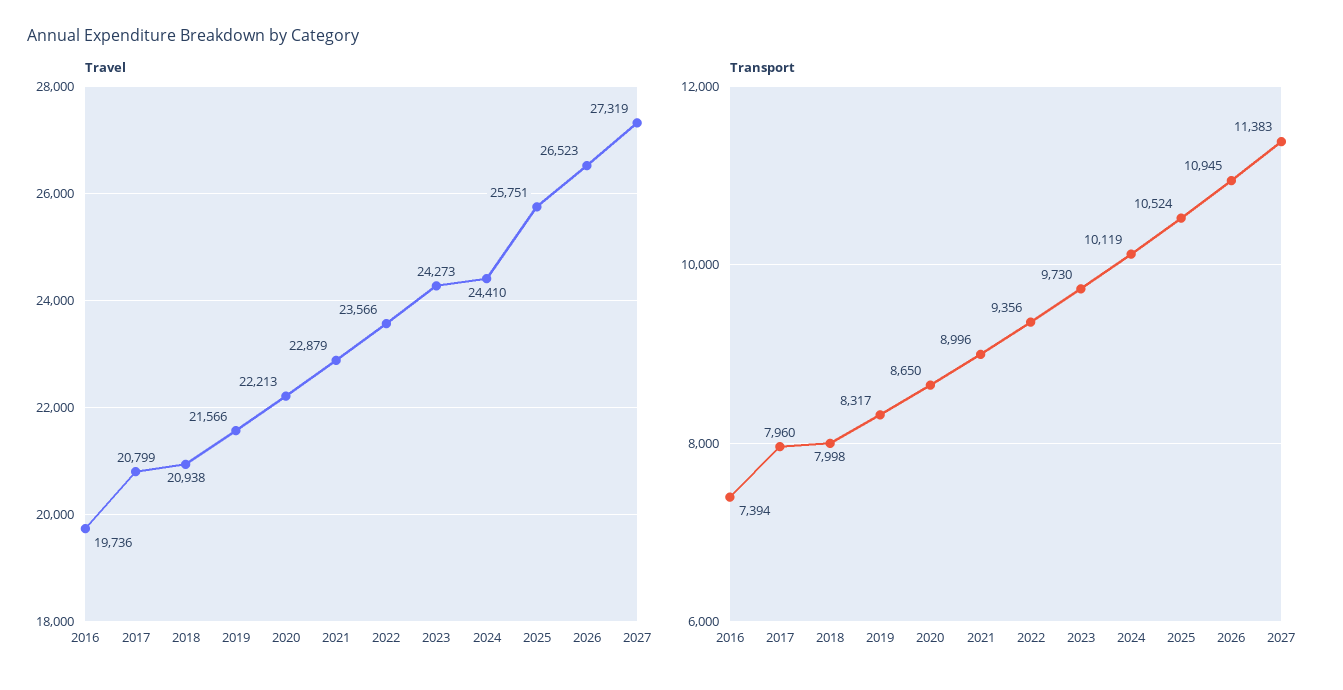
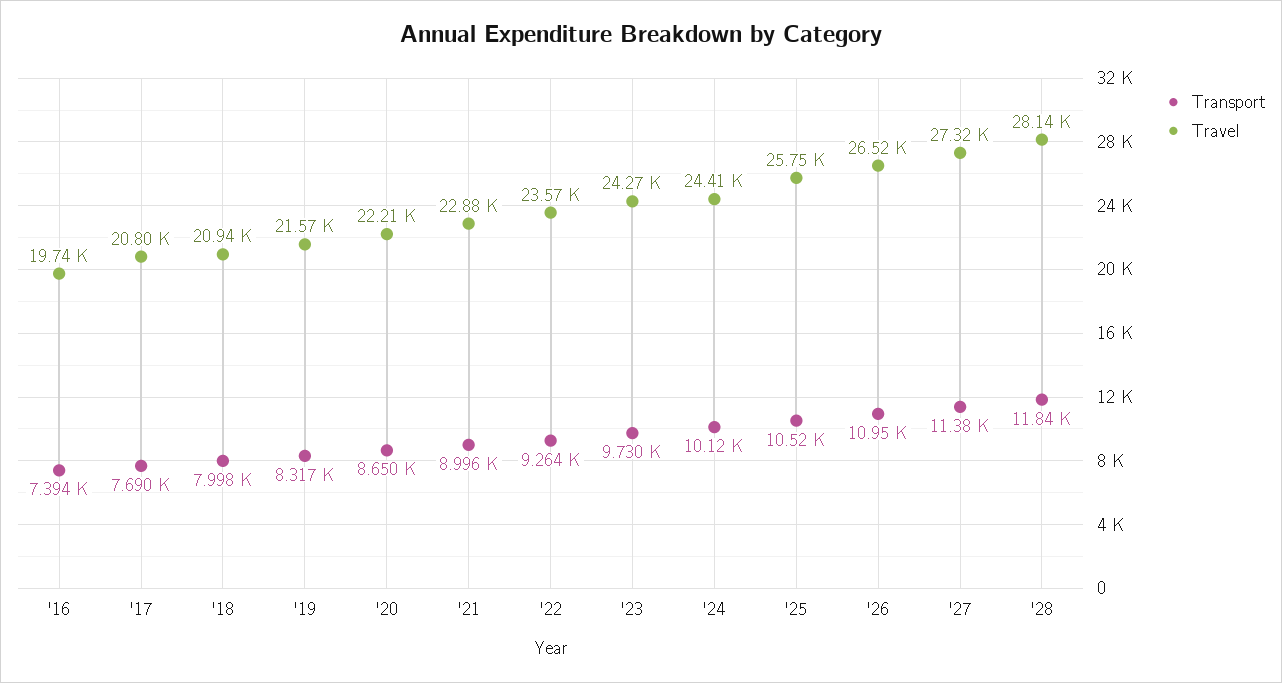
Transport, 2017: 7960 -> 7690
Transport, 2022: 9356 -> 9264
Transport, '28: none -> 11840
Travel, '28: none -> 28140

